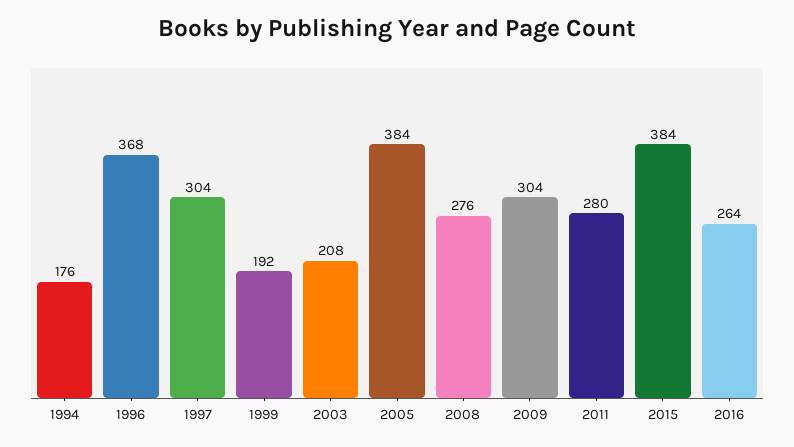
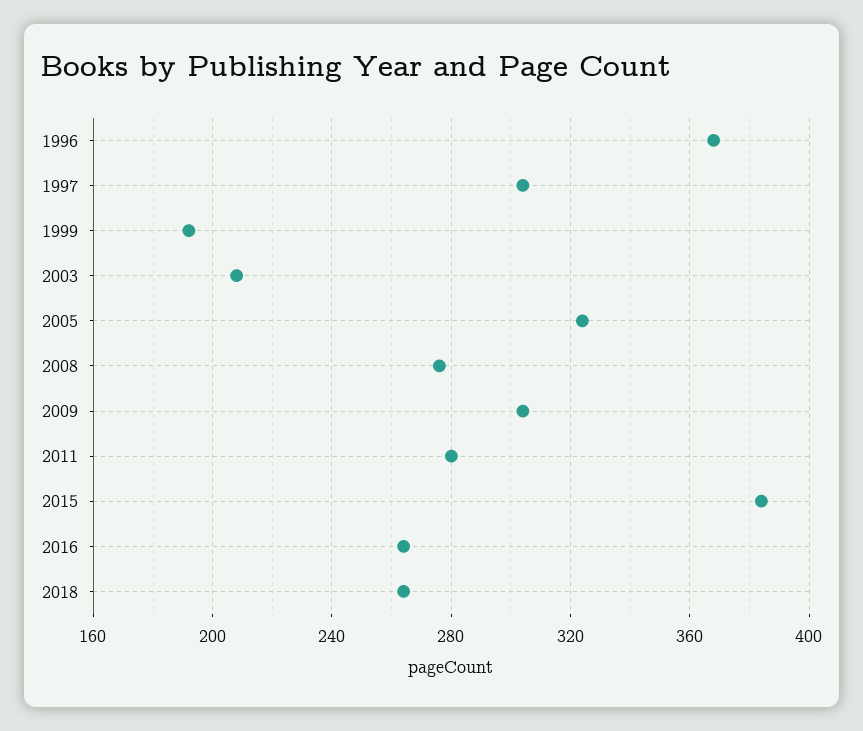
1994: 176 -> none
2005: 384 -> 325
2018: none -> 265

